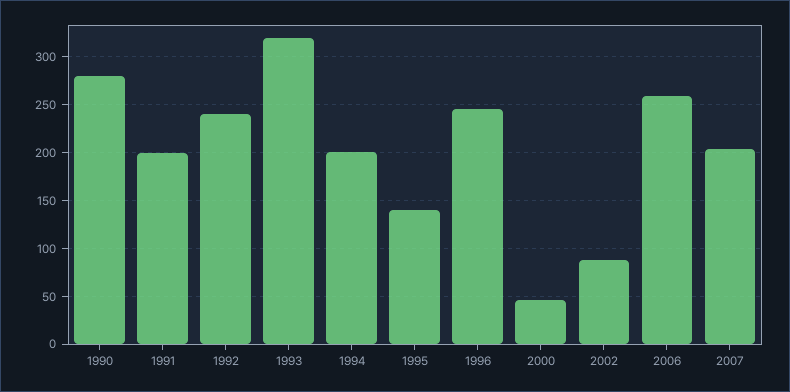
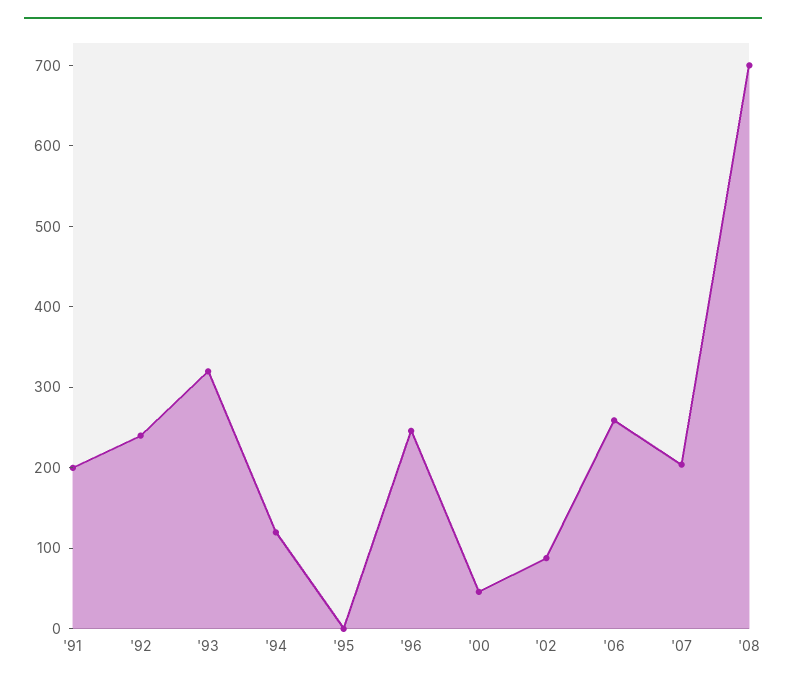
1990: 280 -> none
1994: 200 -> 120
1995: 140 -> 0
'08: none -> 700

